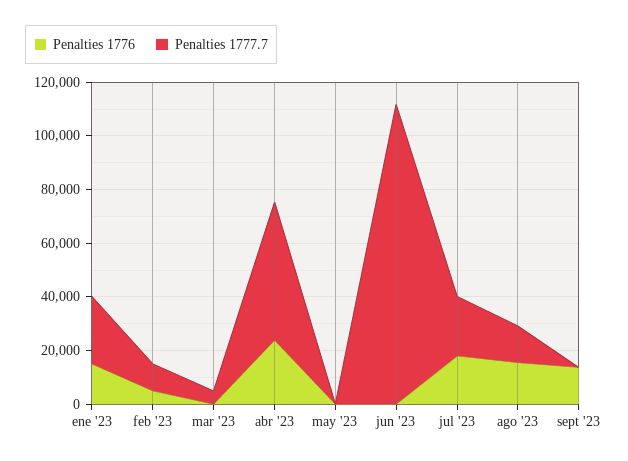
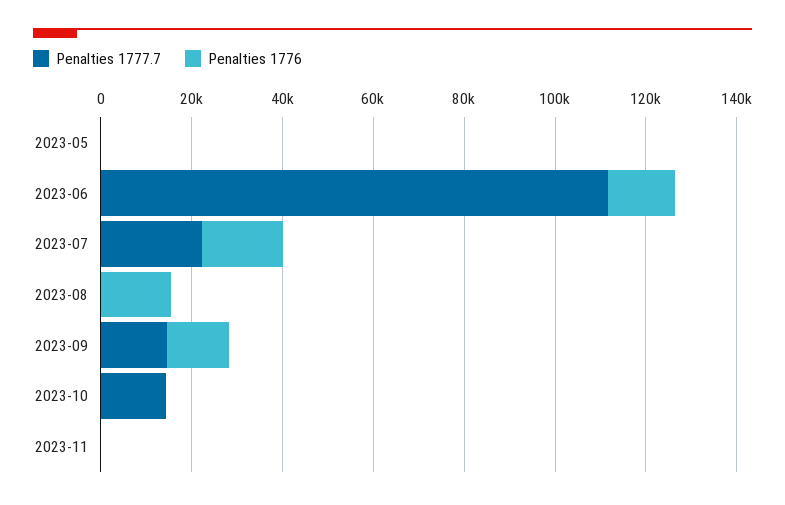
Penalties 1776, ene '23: 15000 -> none
Penalties 1777.7, ene '23: 25000 -> none
Penalties 1776, feb '23: 5000 -> none
Penalties 1777.7, feb '23: 10000 -> none
Penalties 1776, mar '23: 0 -> none
Penalties 1777.7, mar '23: 5000 -> none
Penalties 1776, abr '23: 25000 -> none
Penalties 1777.7, abr '23: 50000 -> none
Penalties 1776, jun '23: 0 -> 15000
Penalties 1777.7, ago '23: 15000 -> 0
Penalties 1777.7, sept '23: 0 -> 15000
Penalties 1777.7, 2023-10: none -> 15000
Penalties 1776, 2023-10: none -> 0
Penalties 1777.7, 2023-11: none -> 0
Penalties 1776, 2023-11: none -> 0

